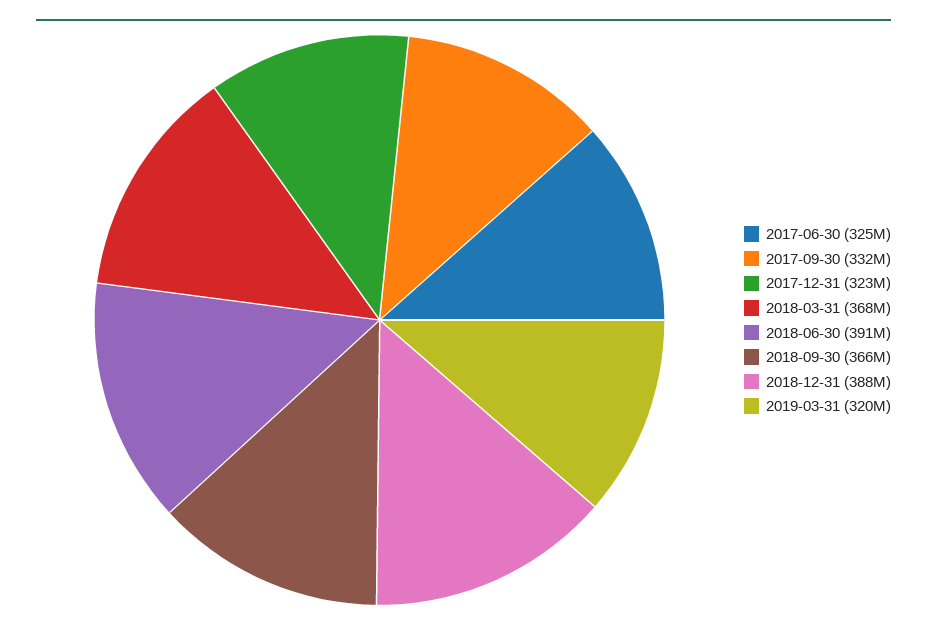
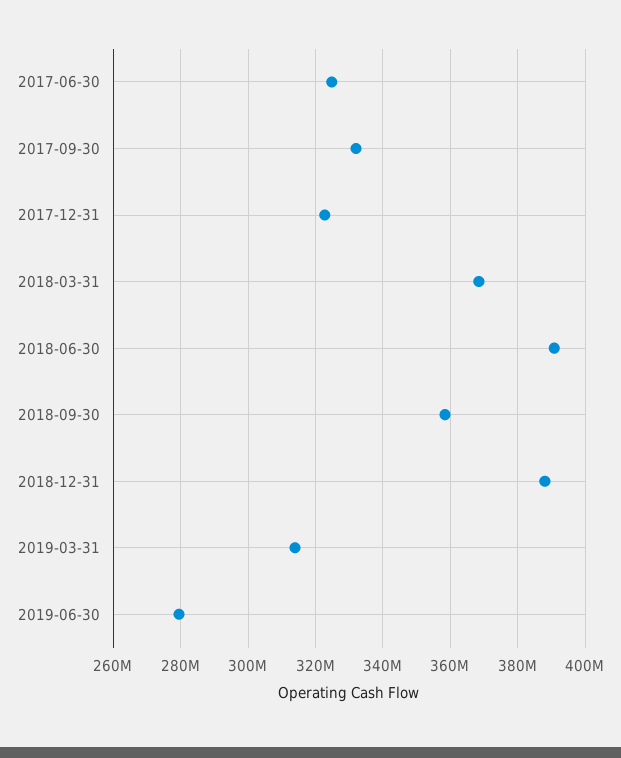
2018-09-30: 366000000 -> 358000000
2019-03-31: 320000000 -> 314000000
2019-06-30: none -> 280000000

